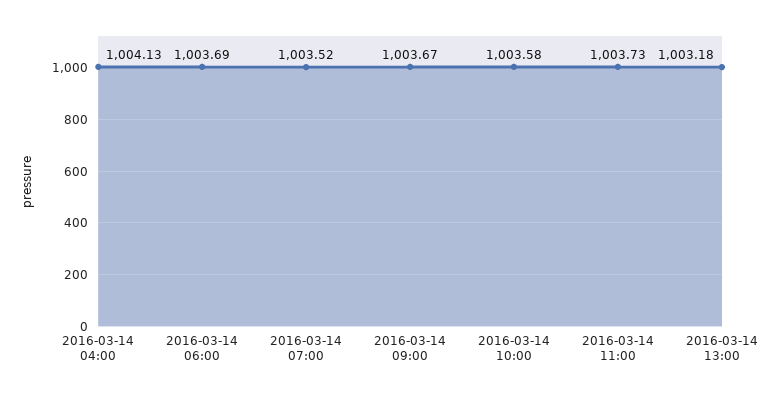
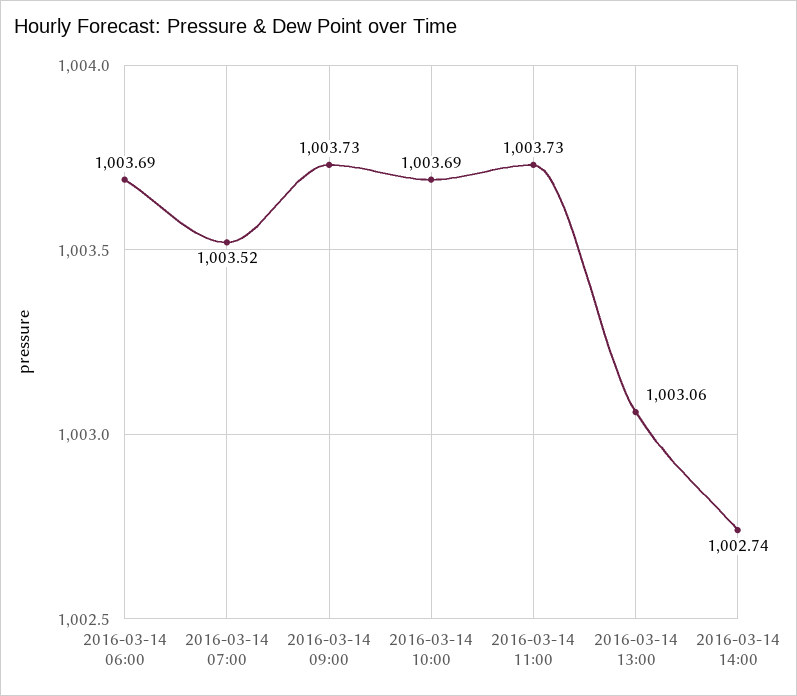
2016-03-14 04:00: 1004.13 -> none
2016-03-14 09:00: 1003.67 -> 1003.73
2016-03-14 10:00: 1003.58 -> 1003.69
2016-03-14 13:00: 1003.18 -> 1003.06
2016-03-14 14:00: none -> 1002.74

